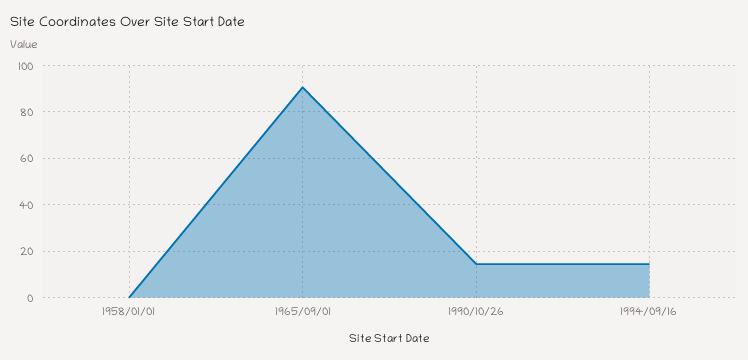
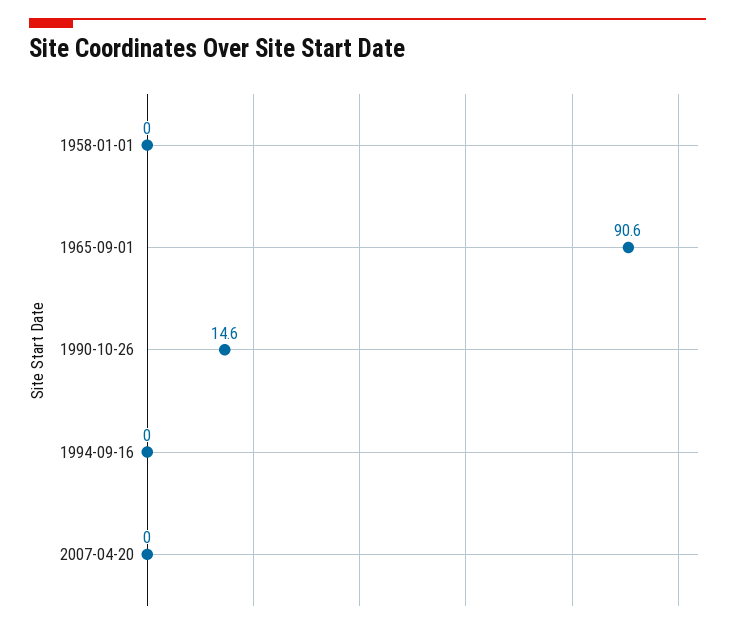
1994/09/16: 15 -> 0
2007-04-20: none -> 0

